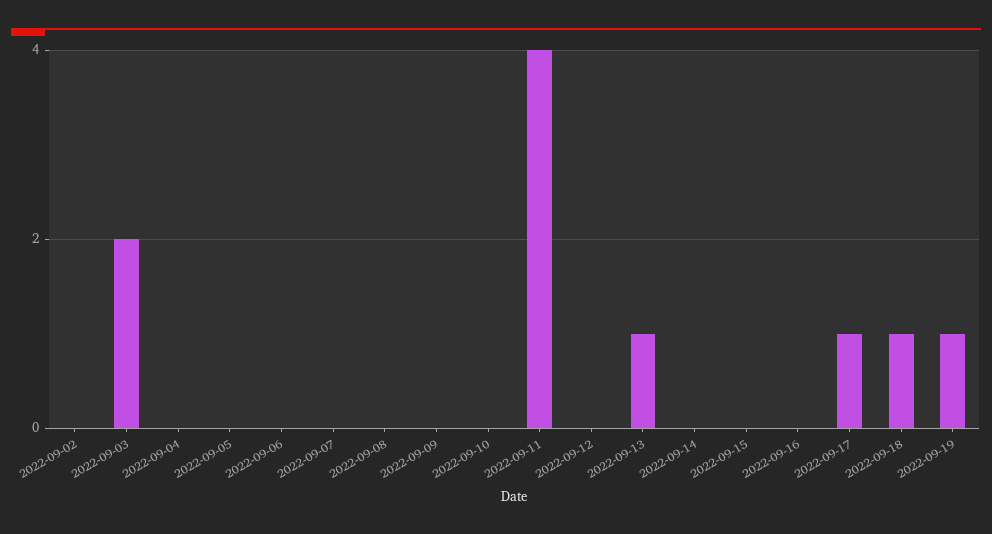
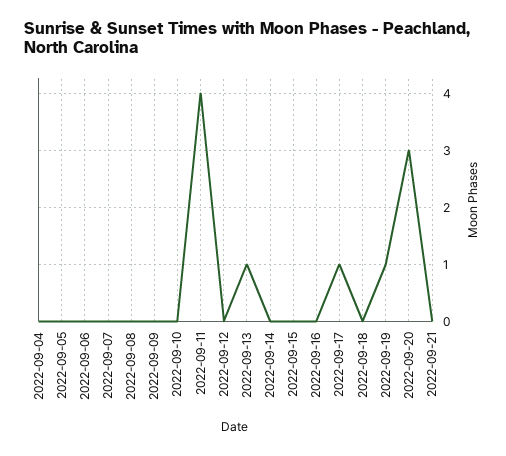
2022-09-02: 0 -> none
2022-09-03: 2 -> none
2022-09-18: 1 -> 0
2022-09-20: none -> 3
2022-09-21: none -> 0

